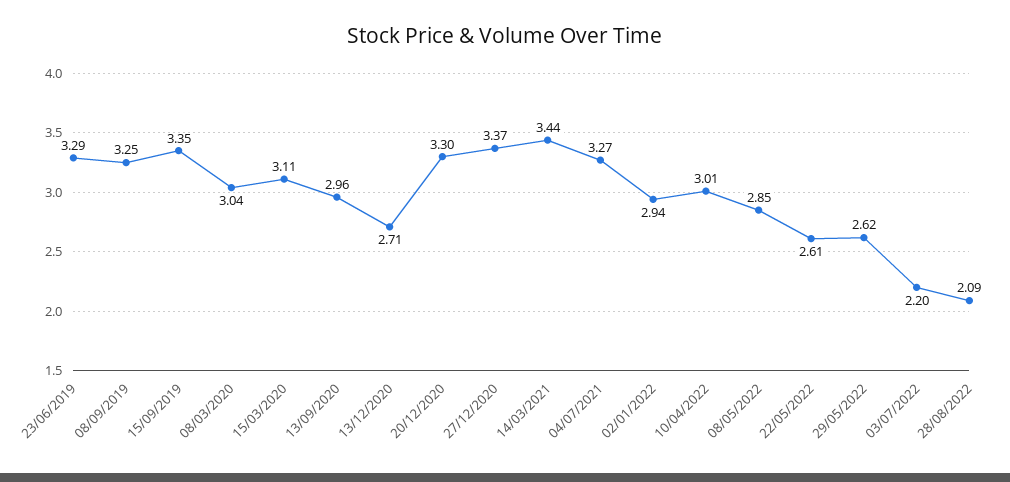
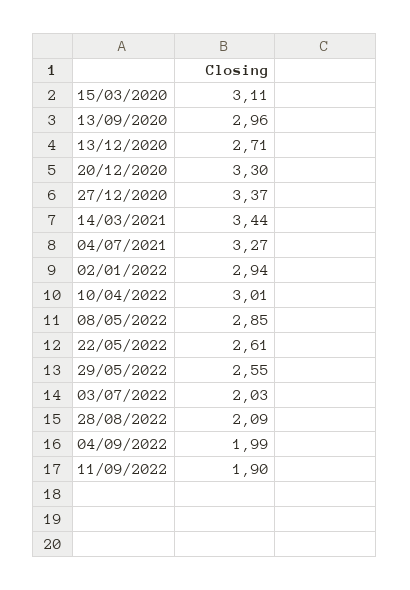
23/06/2019: 3.29 -> none
08/09/2019: 3.25 -> none
15/09/2019: 3.35 -> none
08/03/2020: 3.04 -> none
29/05/2022: 2.62 -> 2.55
03/07/2022: 2.2 -> 2.03
04/09/2022: none -> 1.99
11/09/2022: none -> 1.9

